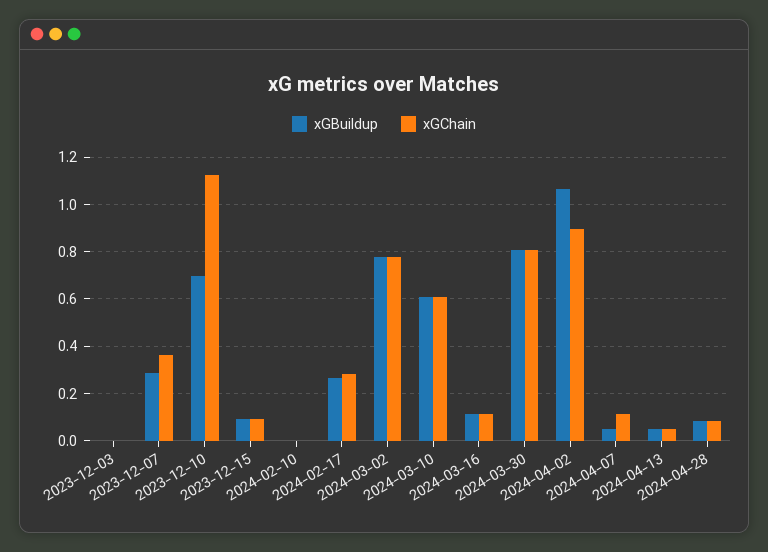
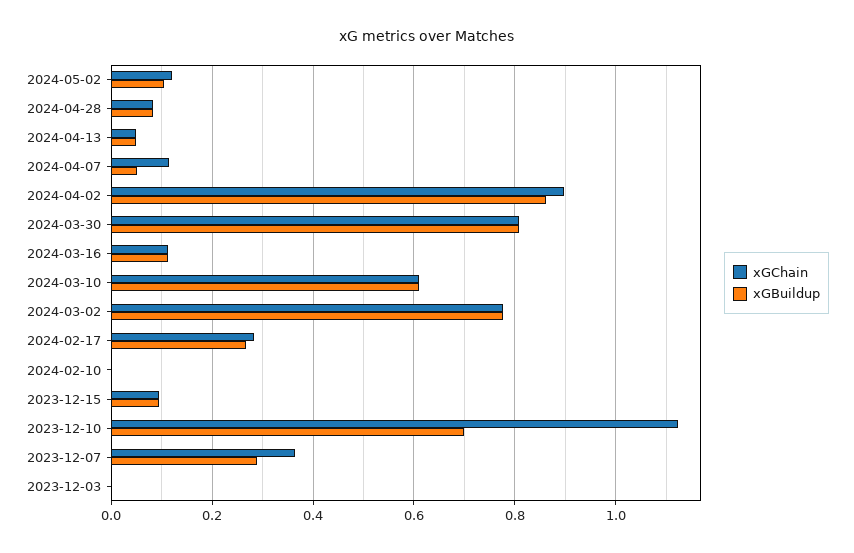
xGBuildup, 2024-04-02: 1.05 -> 0.86
xGChain, 2024-05-02: none -> 0.12
xGBuildup, 2024-05-02: none -> 0.1

